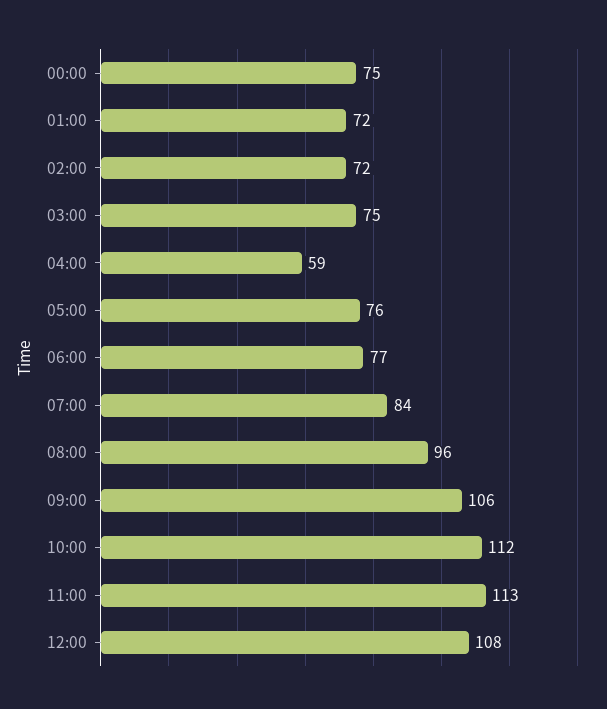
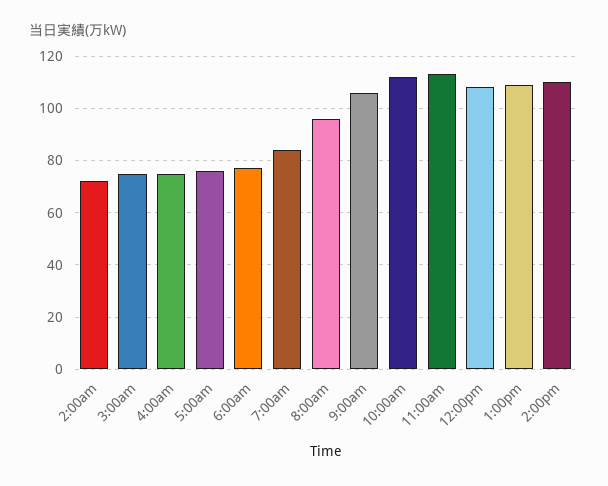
00:00: 75 -> none
01:00: 72 -> none
04:00: 59 -> 75
1:00pm: none -> 110
2:00pm: none -> 110

